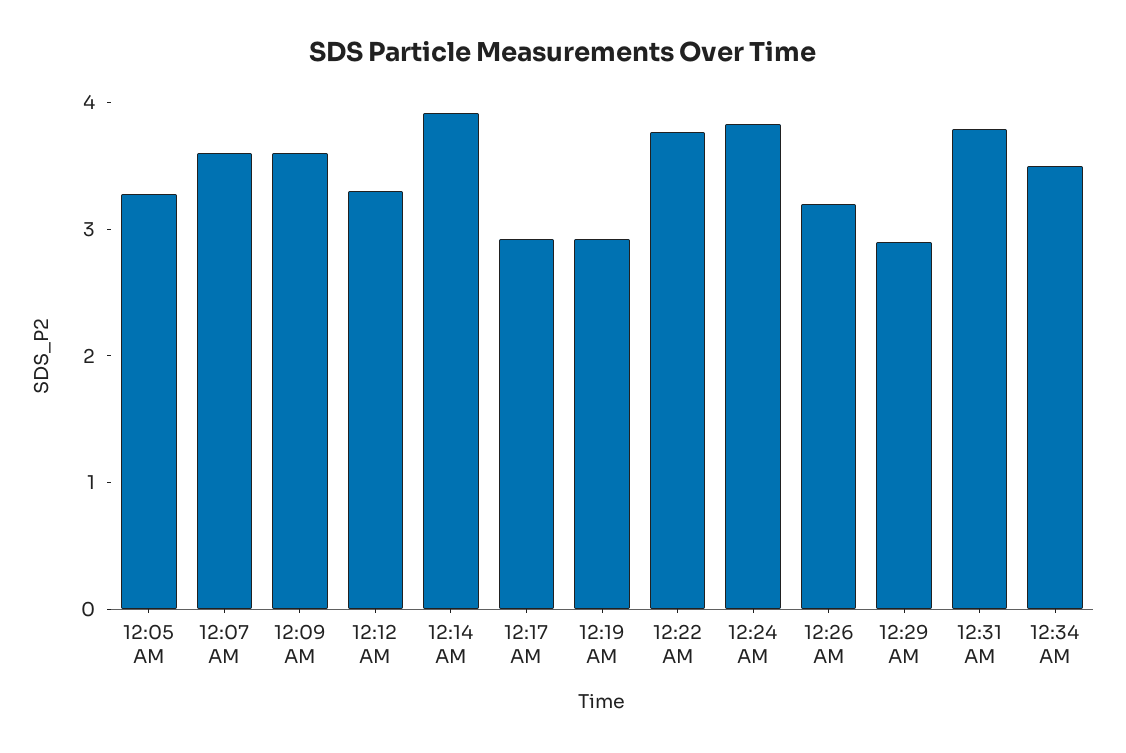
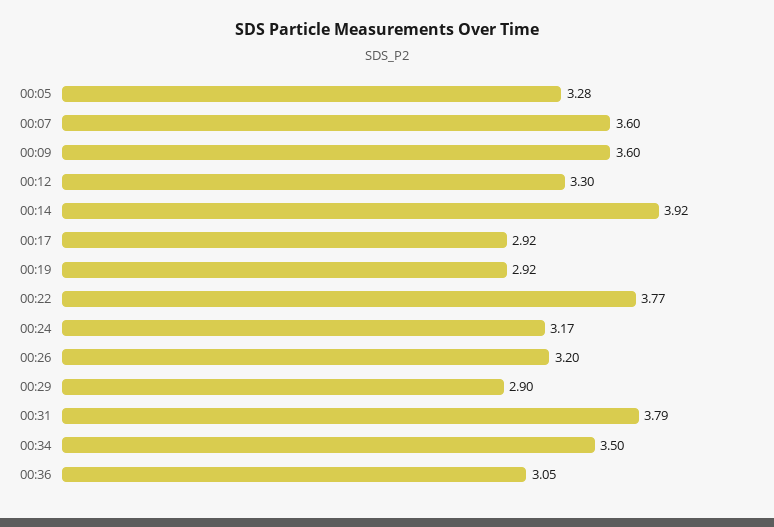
12:24 AM: 3.8 -> 3.17
00:36: none -> 3.05

